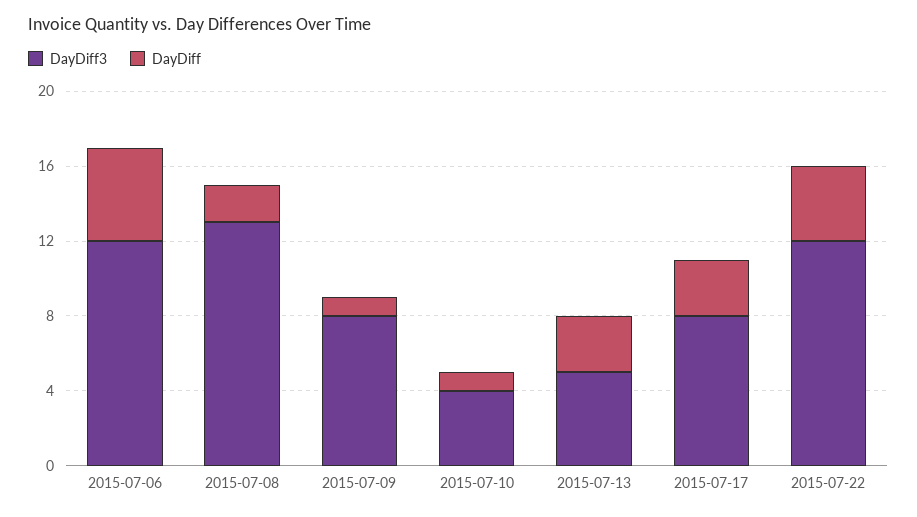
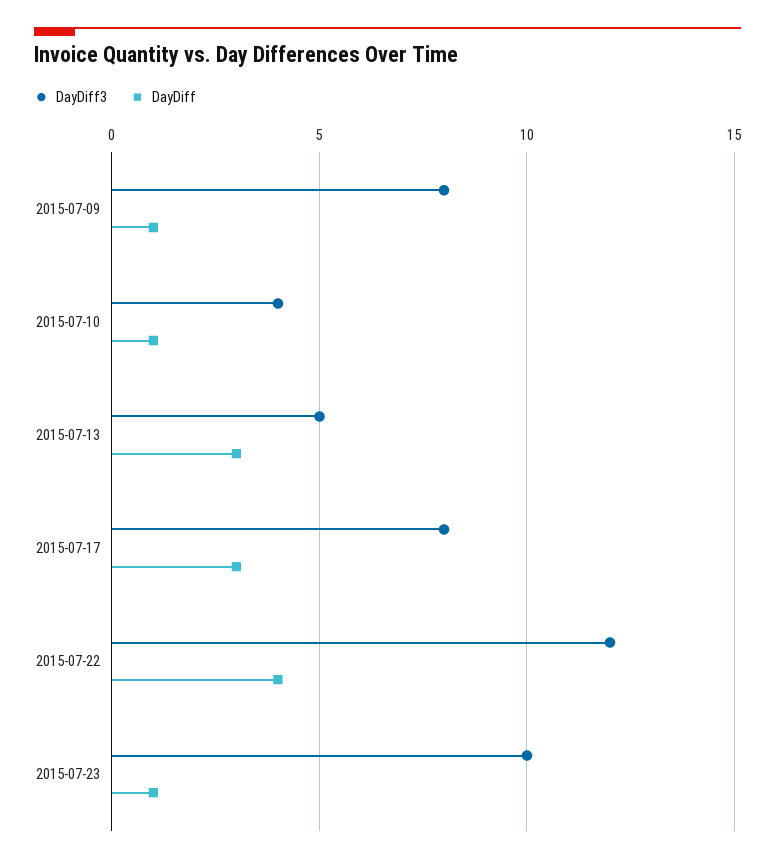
DayDiff3, 2015-07-06: 12 -> none
DayDiff, 2015-07-06: 5 -> none
DayDiff3, 2015-07-08: 13 -> none
DayDiff, 2015-07-08: 2 -> none
DayDiff3, 2015-07-23: none -> 10
DayDiff, 2015-07-23: none -> 1

